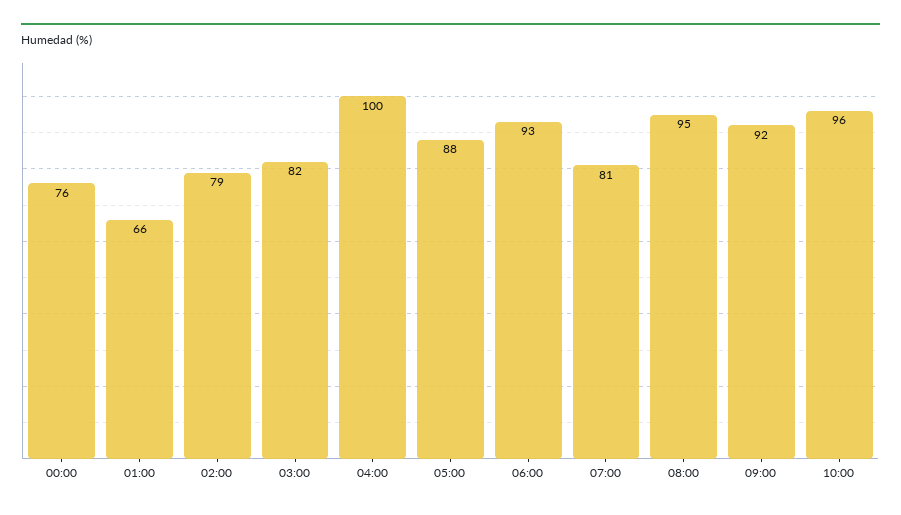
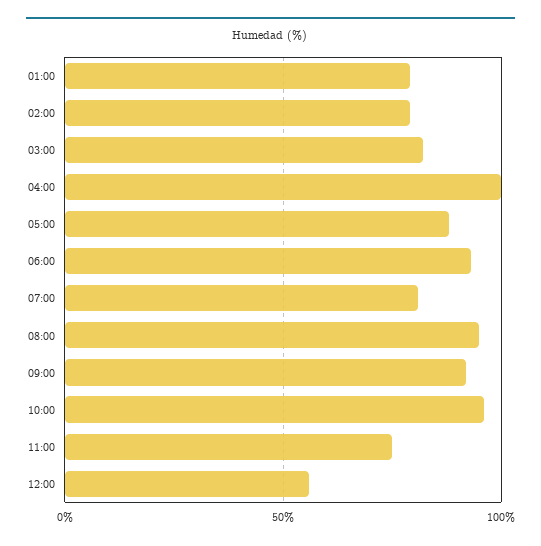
00:00: 76 -> none
01:00: 66 -> 80
11:00: none -> 75
12:00: none -> 55

